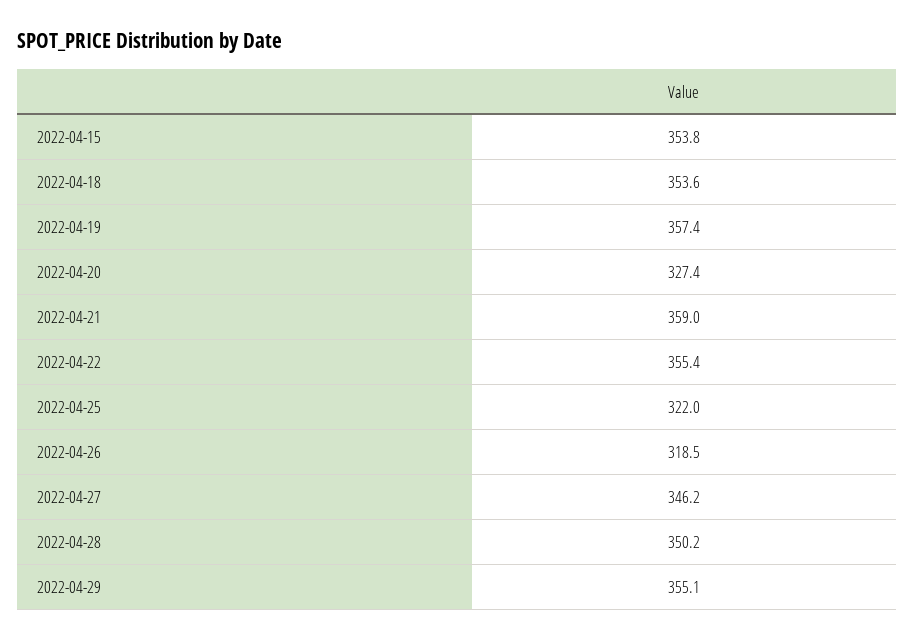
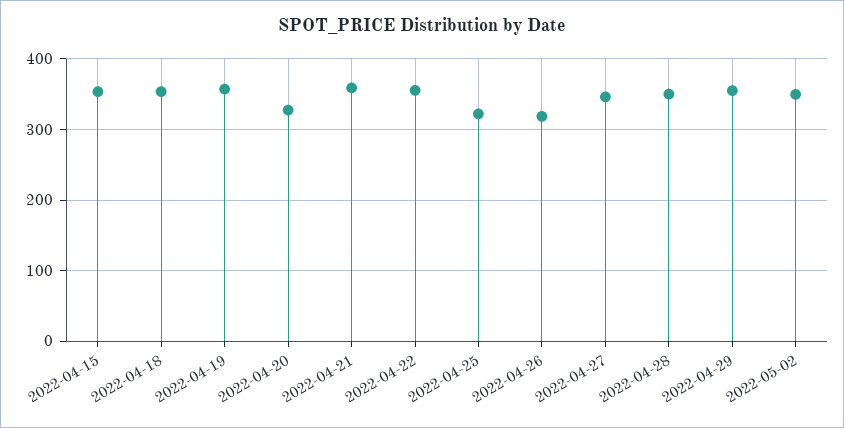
2022-05-02: none -> 350

